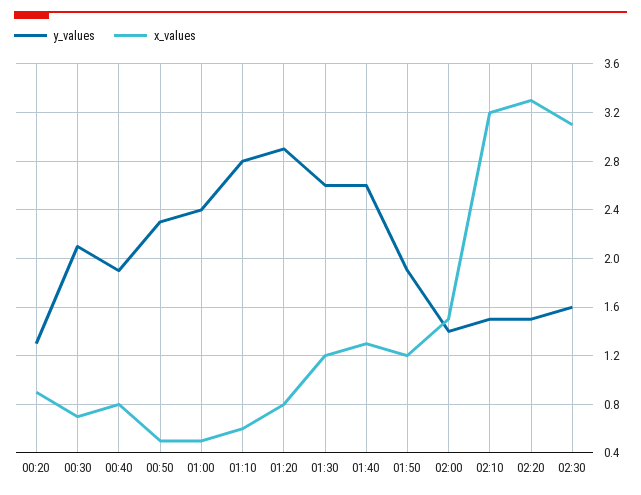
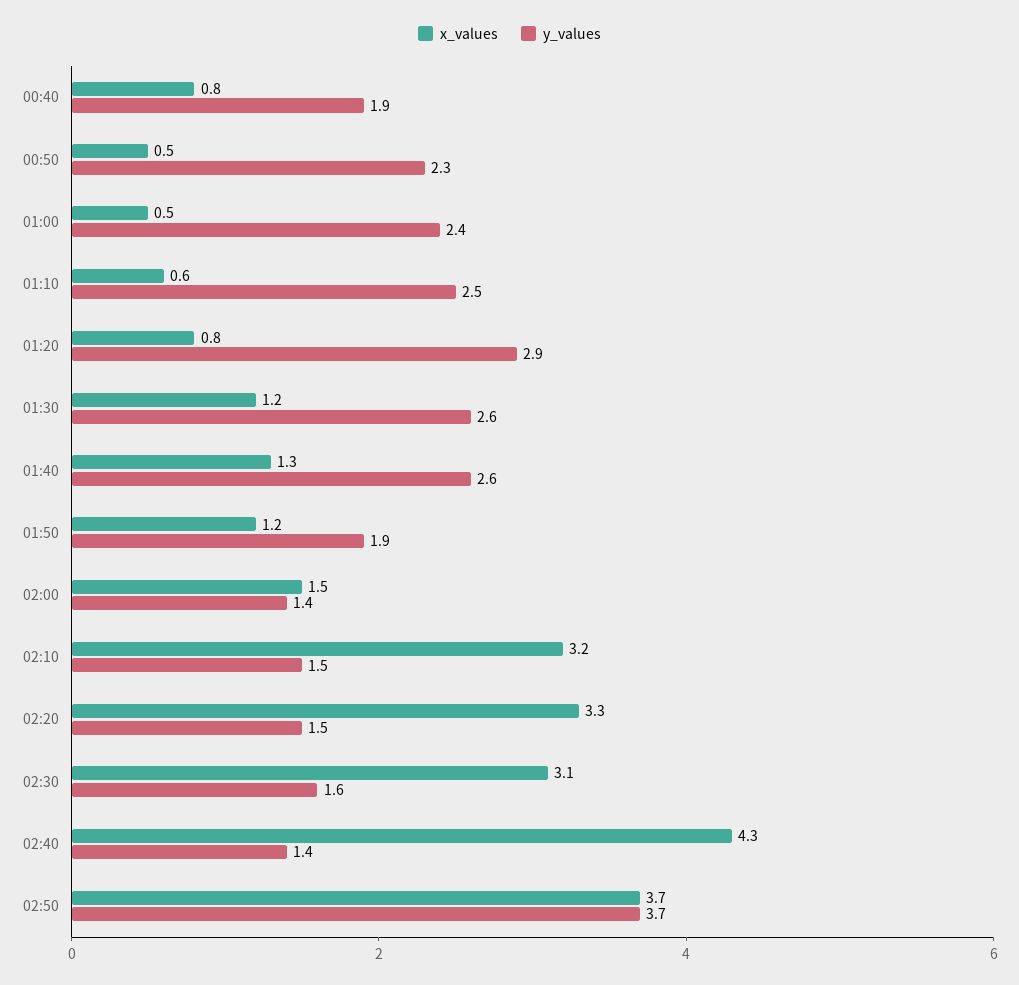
y_values, 00:20: 1.3 -> none
x_values, 00:20: 0.9 -> none
y_values, 00:30: 2.1 -> none
x_values, 00:30: 0.7 -> none
y_values, 01:10: 2.8 -> 2.5
x_values, 02:40: none -> 4.3
y_values, 02:40: none -> 1.4
x_values, 02:50: none -> 3.7
y_values, 02:50: none -> 3.7

